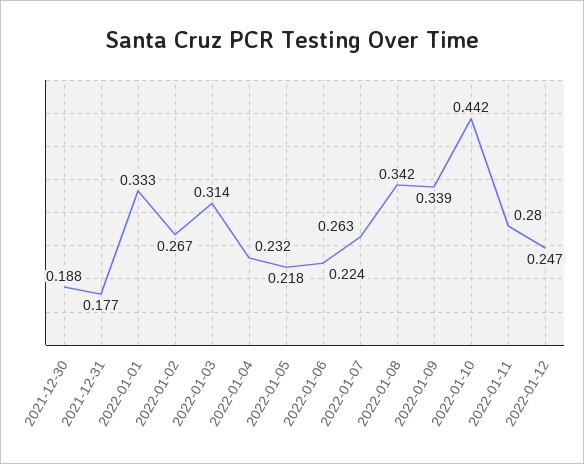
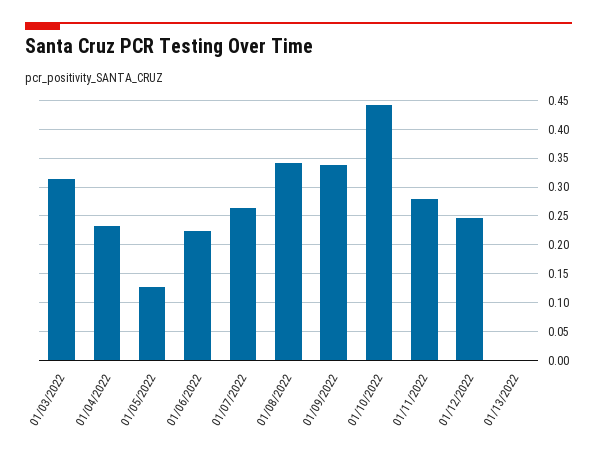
2021-12-30: 0.188 -> none
2021-12-31: 0.177 -> none
2022-01-01: 0.333 -> none
2022-01-02: 0.267 -> none
2022-01-05: 0.218 -> 0.125
01/13/2022: none -> 0

